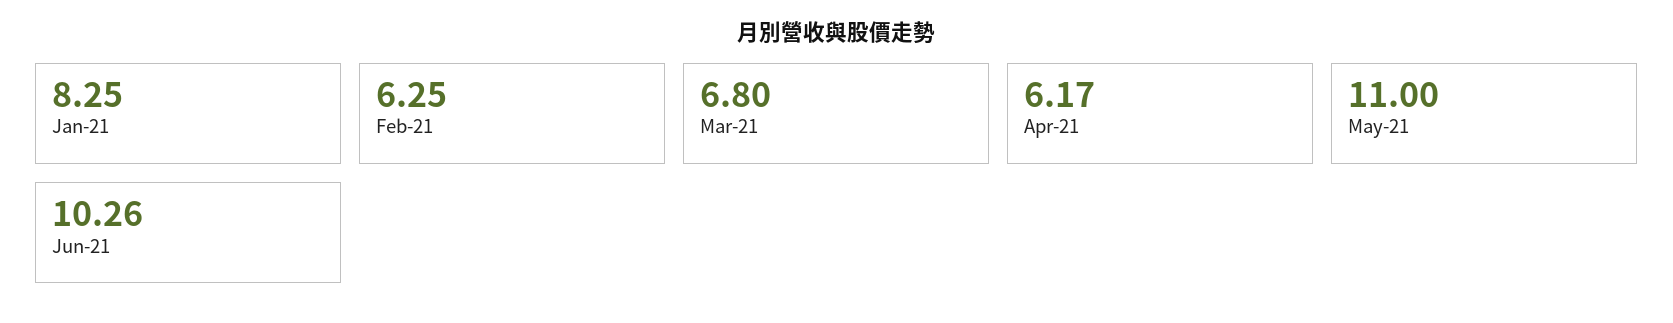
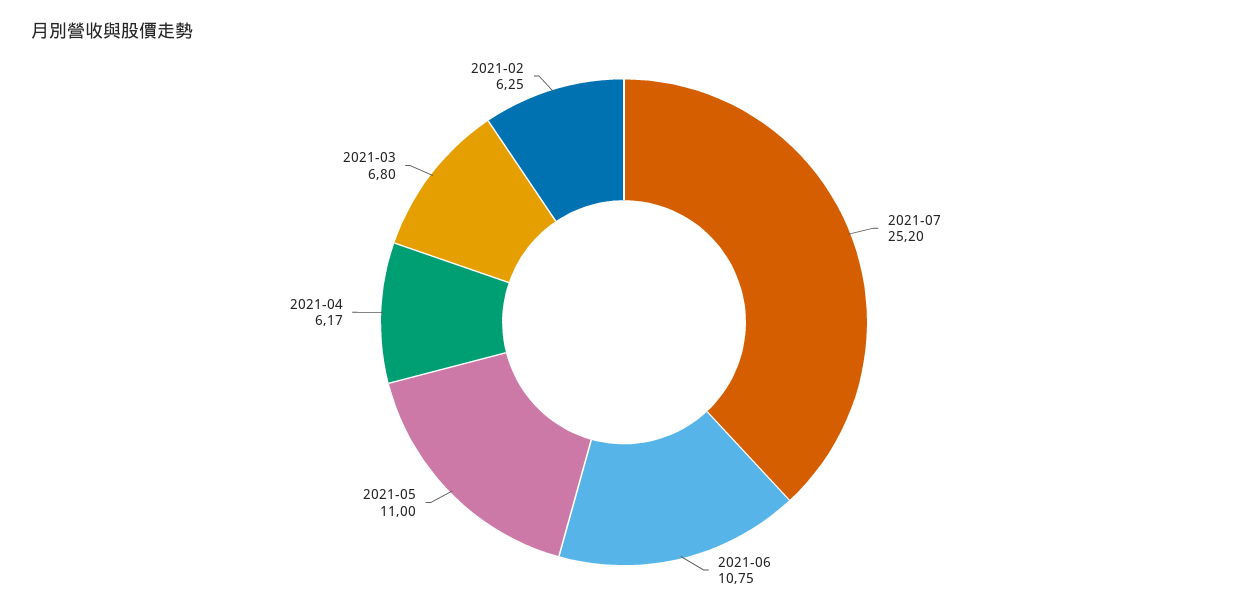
Jan-21: 8.25 -> none
Jun-21: 10.26 -> 10.75
2021-07: none -> 25.2

